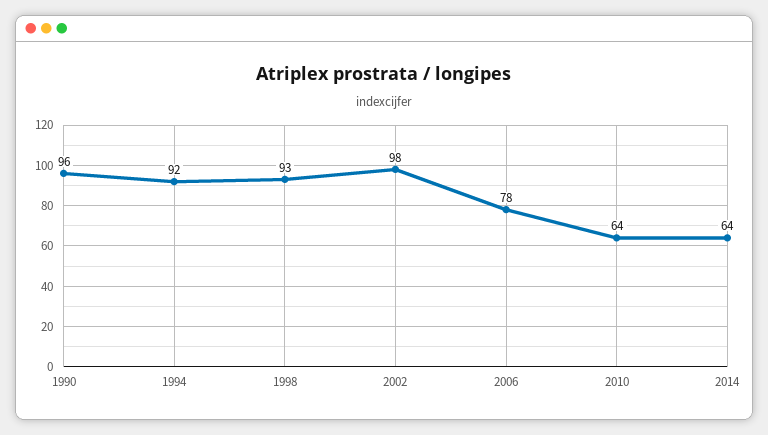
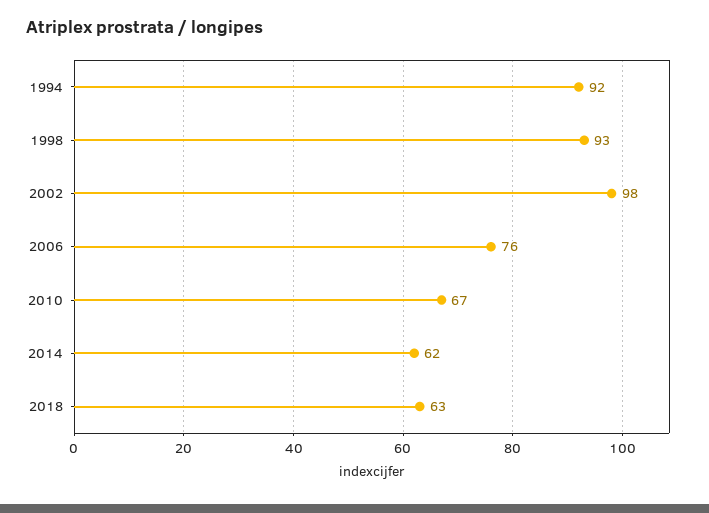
1990: 96 -> none
2006: 78 -> 76
2010: 64 -> 67
2014: 64 -> 62
2018: none -> 63

